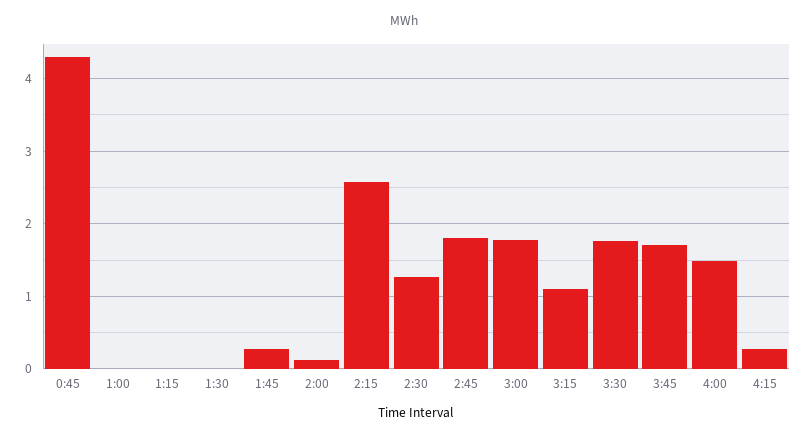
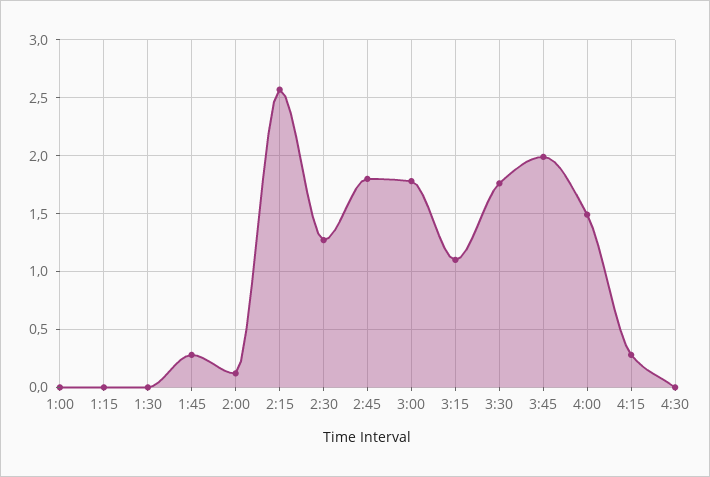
0:45: 4.3 -> none
3:45: 1.7 -> 2
4:30: none -> 0

